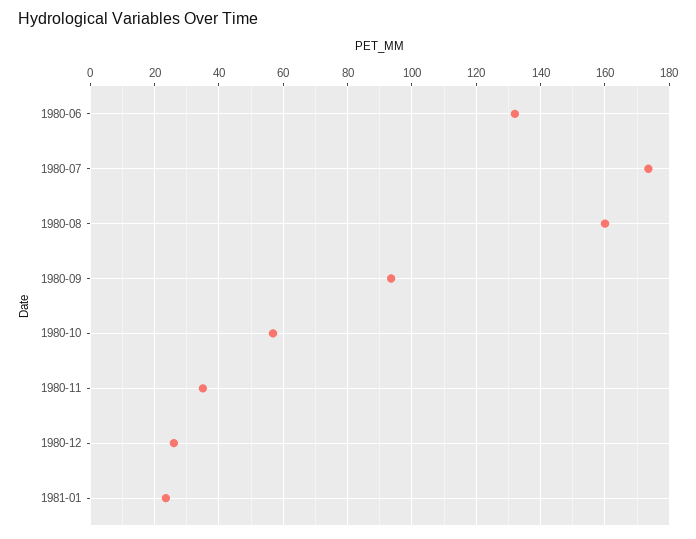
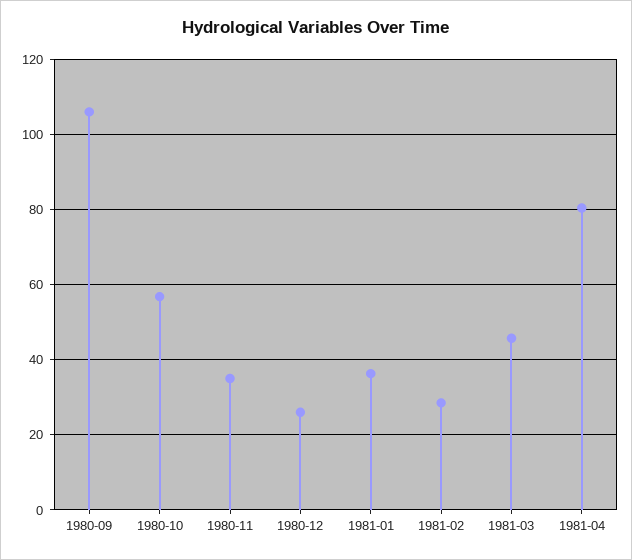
1980-06: 132 -> none
1980-07: 174 -> none
1980-08: 160 -> none
1980-09: 94 -> 106
1981-01: 24 -> 36
1981-02: none -> 28
1981-03: none -> 46
1981-04: none -> 80

